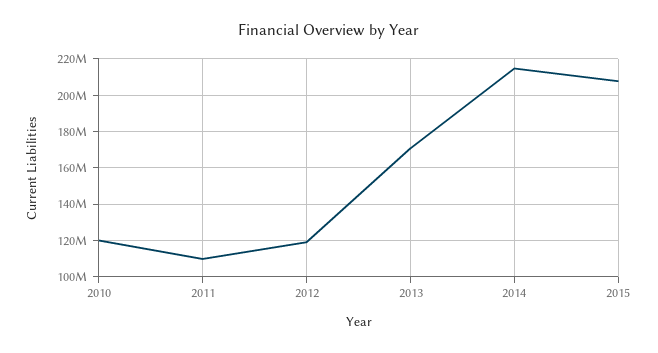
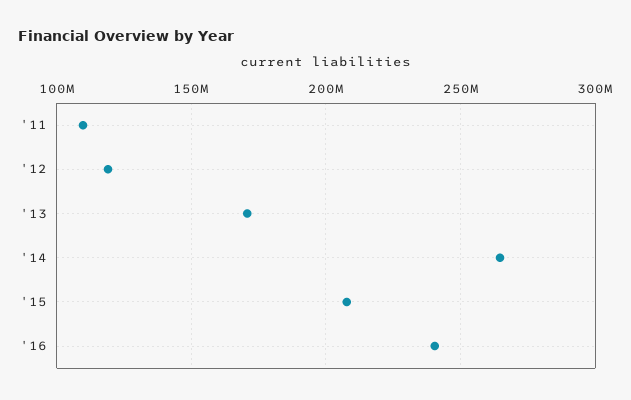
2010: 120000000 -> none
2014: 215000000 -> 265000000
'16: none -> 240000000

